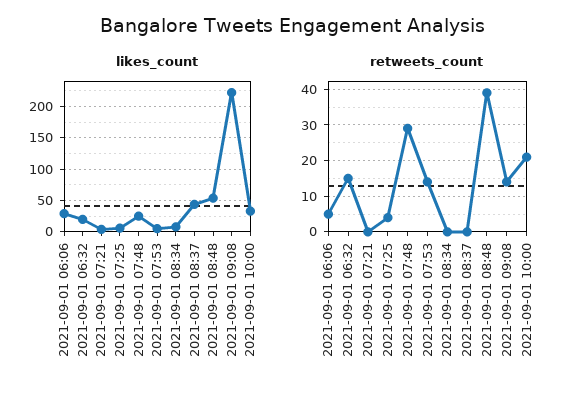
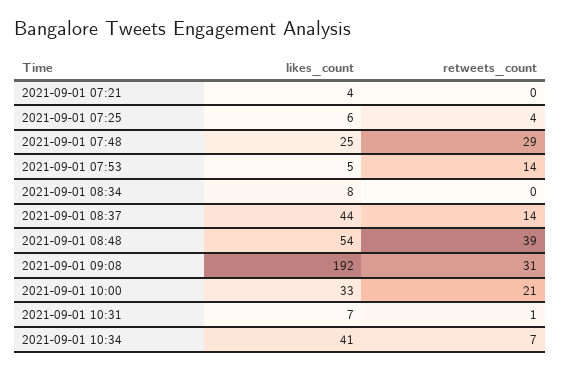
likes_count, 2021-09-01 06:06: 30 -> none
likes_count, 2021-09-01 06:32: 20 -> none
likes_count, 2021-09-01 09:08: 220 -> 192
retweets_count, 2021-09-01 06:06: 5 -> none
retweets_count, 2021-09-01 06:32: 15 -> none
retweets_count, 2021-09-01 08:37: 0 -> 14
retweets_count, 2021-09-01 09:08: 15 -> 31
likes_count, 2021-09-01 10:31: none -> 7
retweets_count, 2021-09-01 10:31: none -> 1
likes_count, 2021-09-01 10:34: none -> 41
retweets_count, 2021-09-01 10:34: none -> 7

